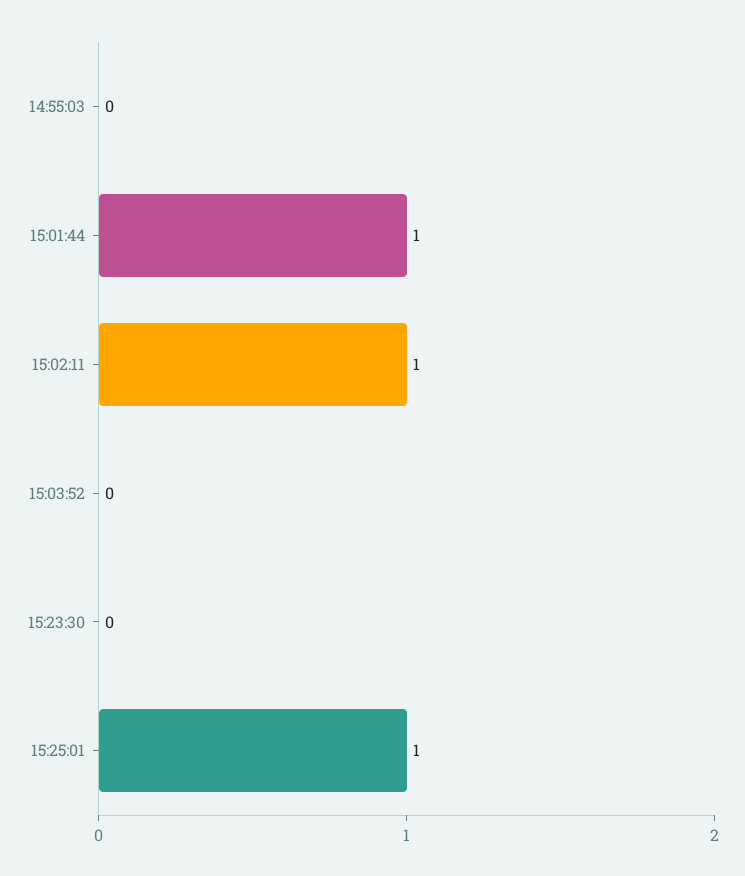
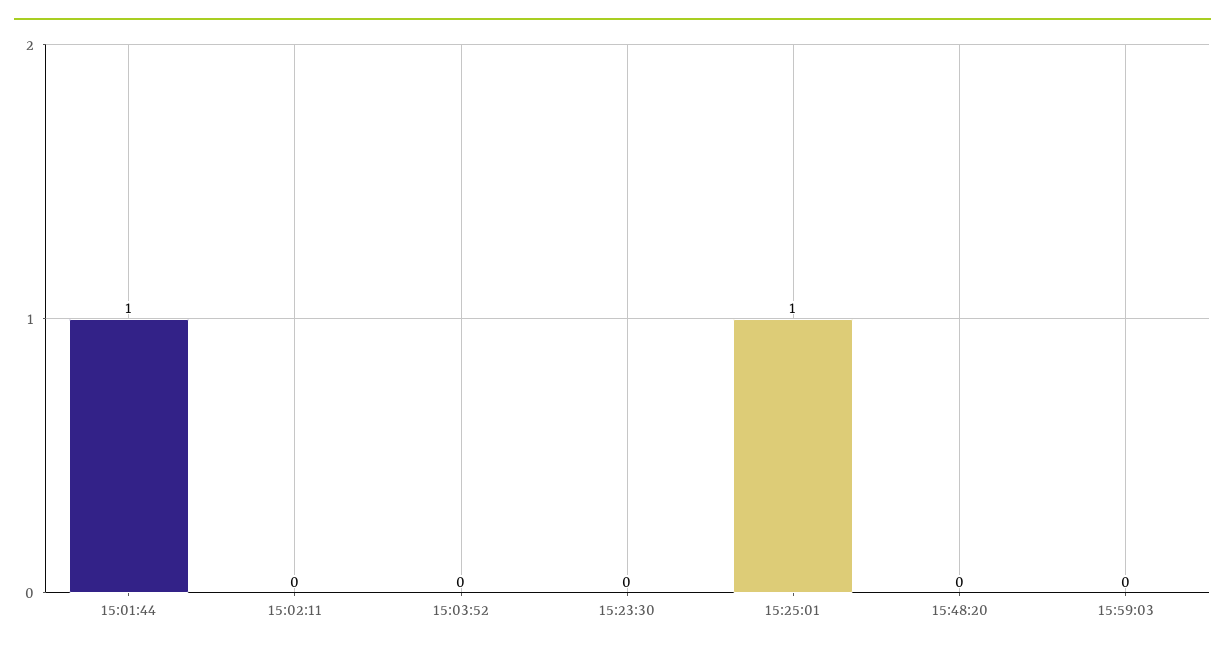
14:55:03: 0 -> none
15:02:11: 1 -> 0
15:48:20: none -> 0
15:59:03: none -> 0

